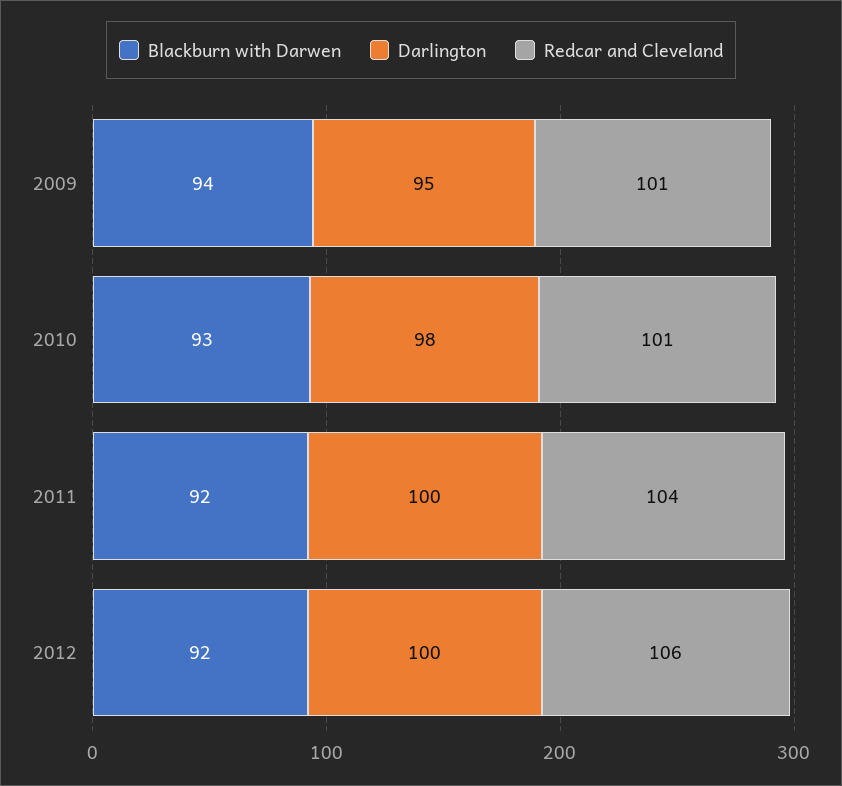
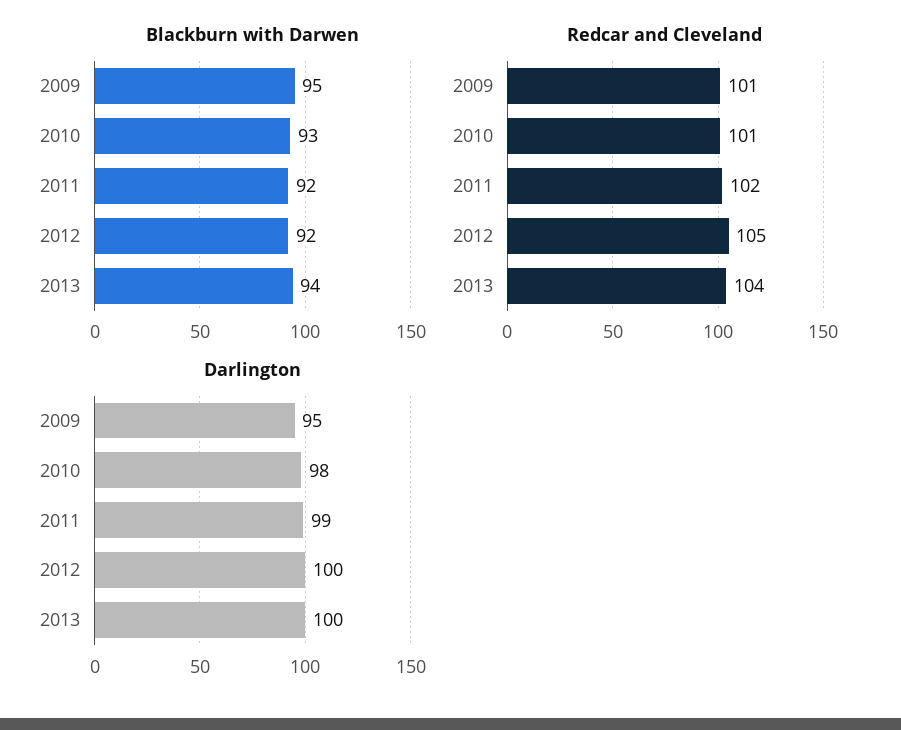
Blackburn with Darwen, 2009: 94 -> 95
Darlington, 2011: 100 -> 99
Redcar and Cleveland, 2011: 104 -> 102
Redcar and Cleveland, 2012: 106 -> 105
Blackburn with Darwen, 2013: none -> 94
Redcar and Cleveland, 2013: none -> 104
Darlington, 2013: none -> 100

